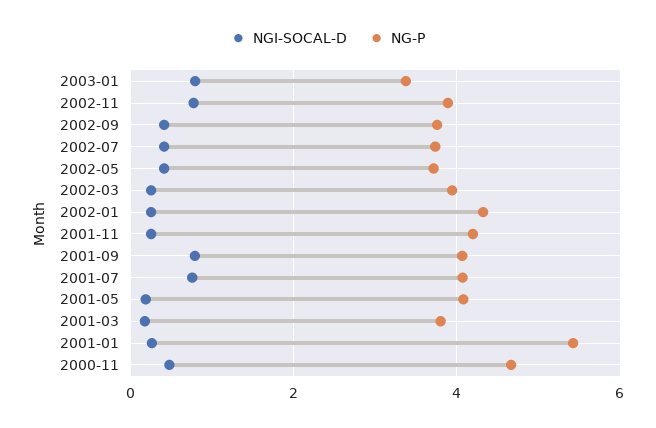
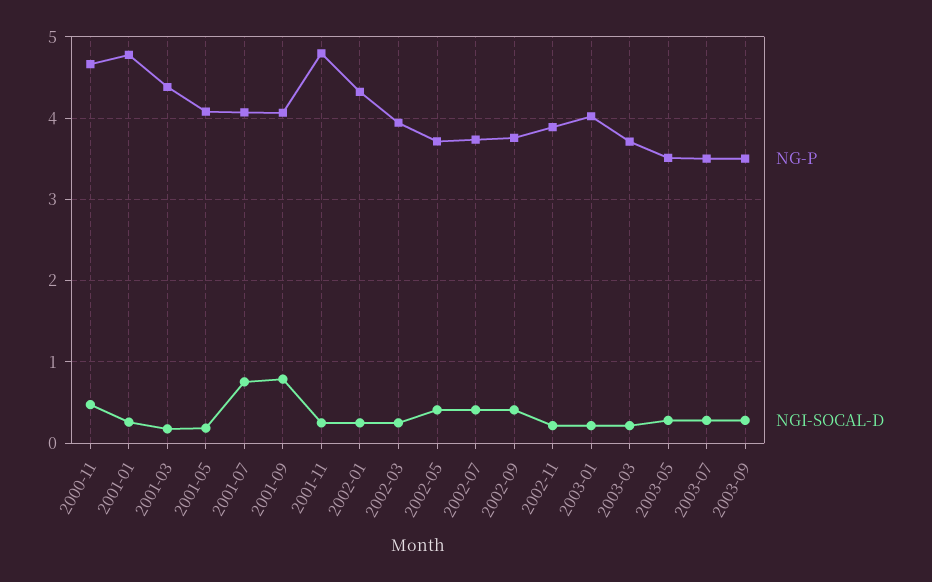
NGI-SOCAL-D, 2003-01: 0.8 -> 0.2
NG-P, 2003-01: 3.4 -> 4
NGI-SOCAL-D, 2002-11: 0.8 -> 0.2
NG-P, 2001-11: 4.2 -> 4.8
NG-P, 2001-03: 3.8 -> 4.4
NG-P, 2001-01: 5.4 -> 4.8
NG-P, 2003-03: none -> 3.7
NGI-SOCAL-D, 2003-03: none -> 0.2
NG-P, 2003-05: none -> 3.5
NGI-SOCAL-D, 2003-05: none -> 0.3
NG-P, 2003-07: none -> 3.5
NGI-SOCAL-D, 2003-07: none -> 0.3
NG-P, 2003-09: none -> 3.5
NGI-SOCAL-D, 2003-09: none -> 0.3

